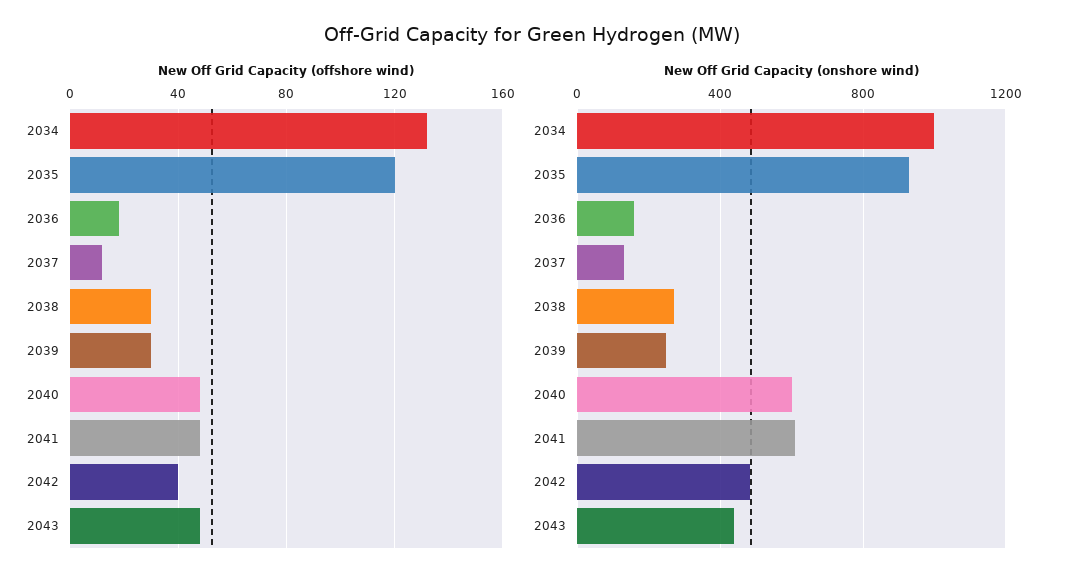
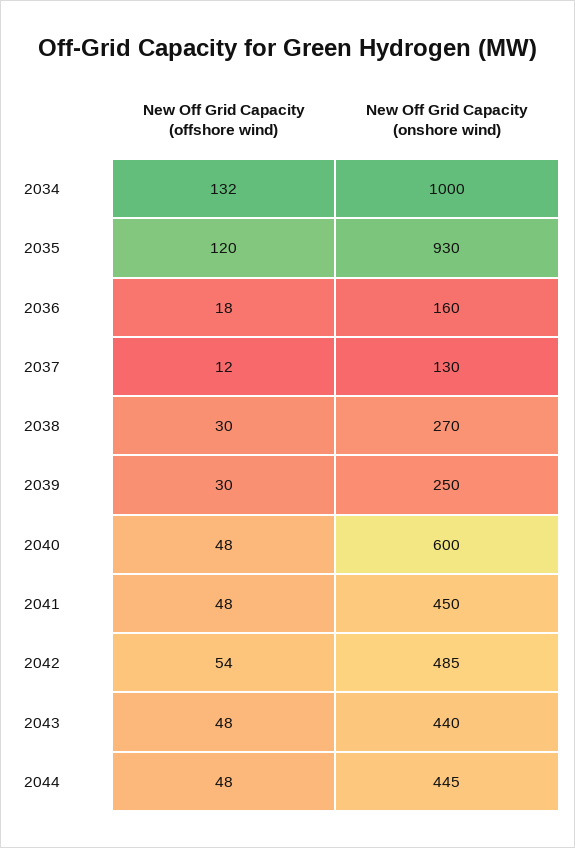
New Off Grid Capacity (offshore wind), 2042: 40 -> 54
New Off Grid Capacity (onshore wind), 2041: 600 -> 450
New Off Grid Capacity (offshore wind), 2044: none -> 48
New Off Grid Capacity (onshore wind), 2044: none -> 445

